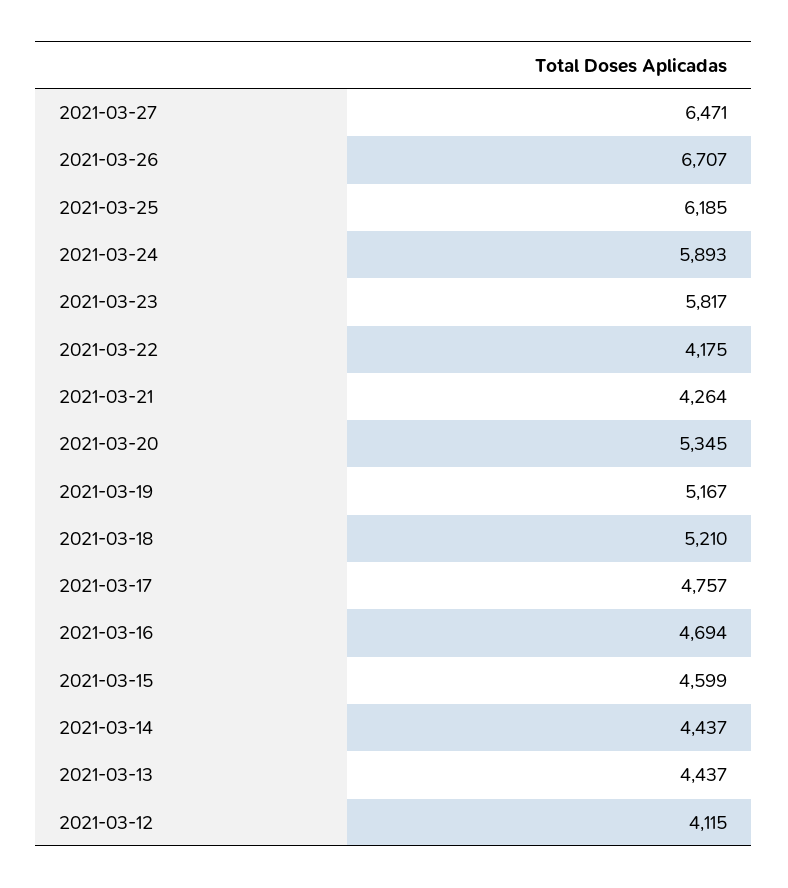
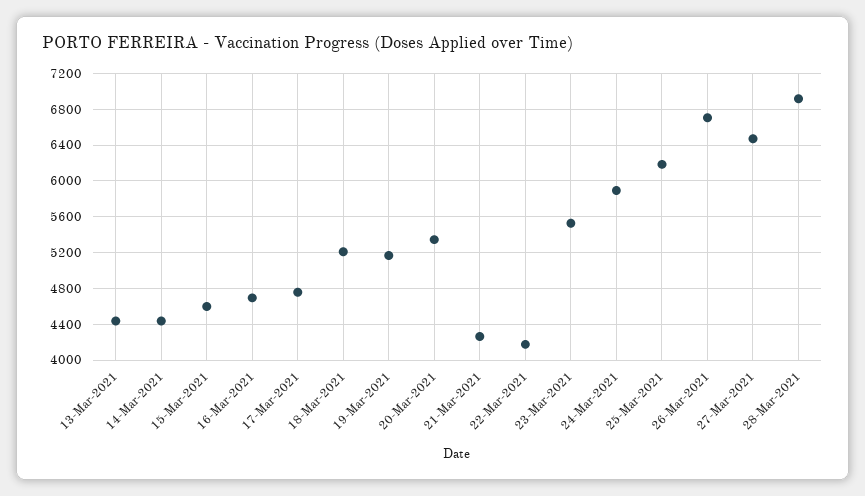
2021-03-23: 5817 -> 5500
2021-03-12: 4115 -> none
28-Mar-2021: none -> 6900

